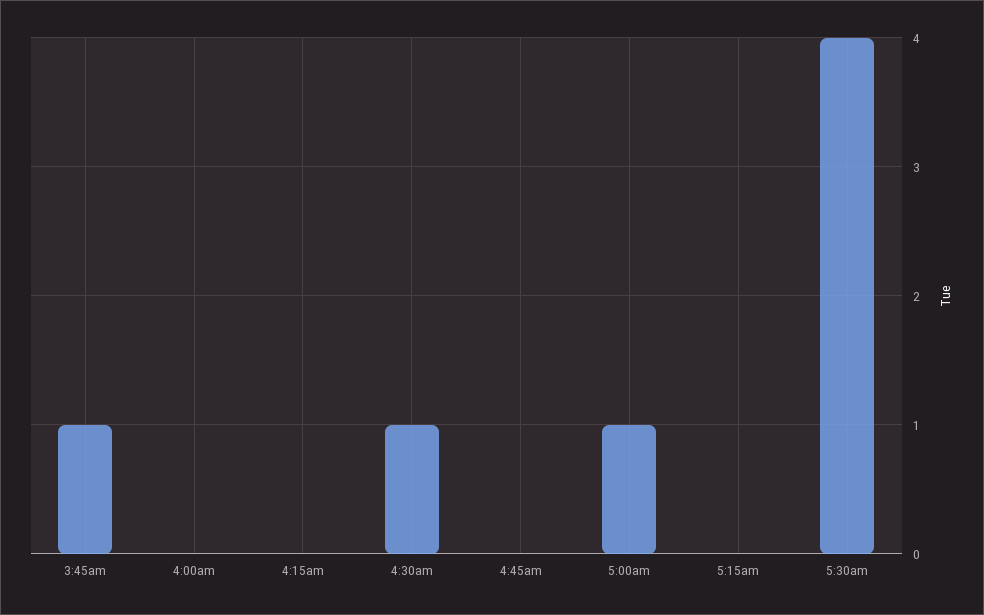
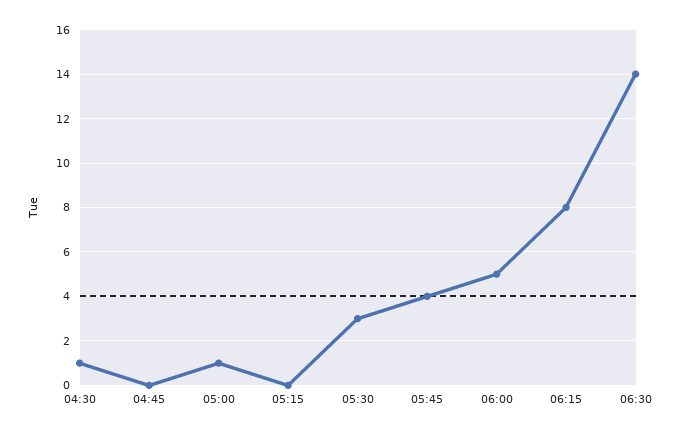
3:45am: 1 -> none
4:00am: 0 -> none
4:15am: 0 -> none
5:30am: 4 -> 3
05:45: none -> 4
06:00: none -> 5
06:15: none -> 8
06:30: none -> 14

